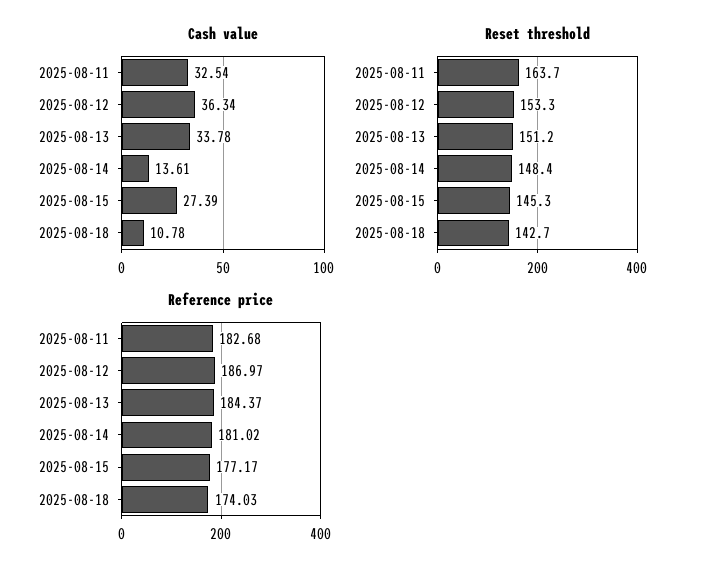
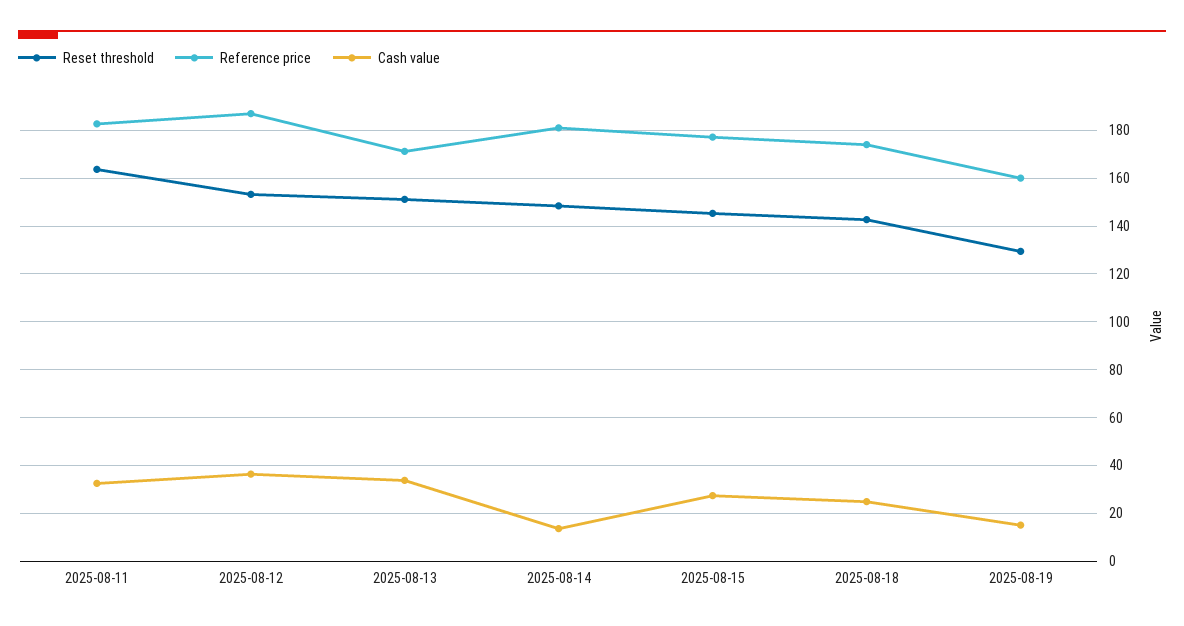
Cash value, 2025-08-18: 10.78 -> 25
Reference price, 2025-08-13: 184.37 -> 170
Reset threshold, 2025-08-19: none -> 130
Reference price, 2025-08-19: none -> 160
Cash value, 2025-08-19: none -> 15

